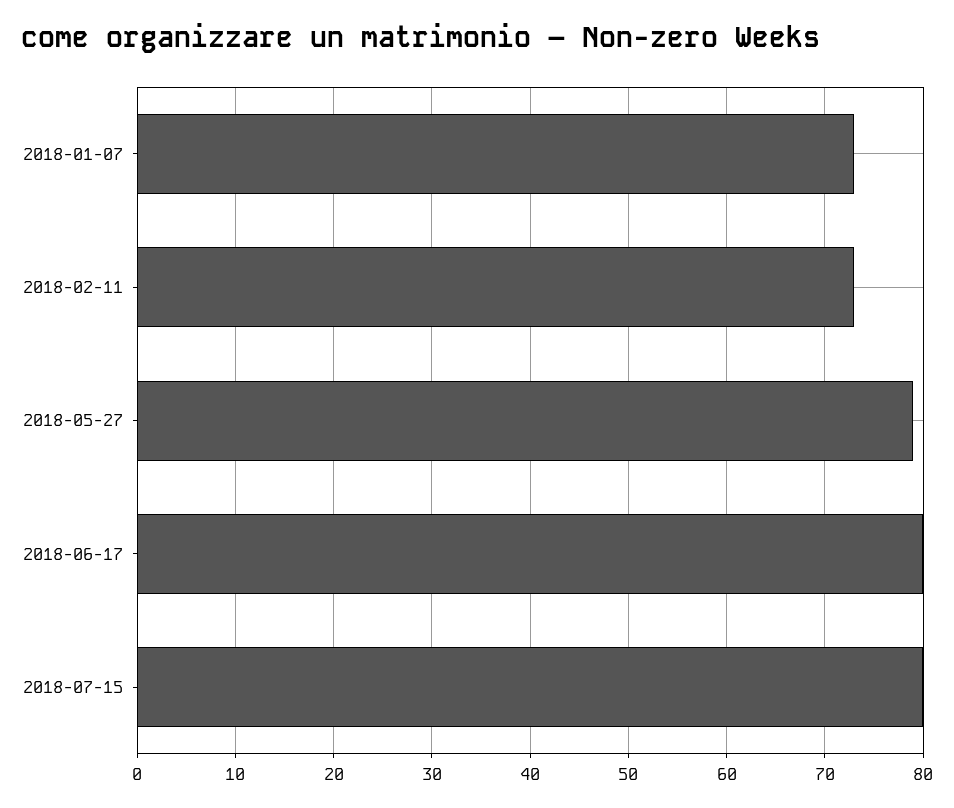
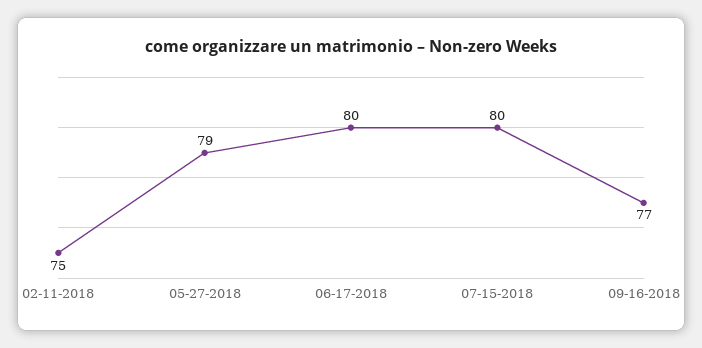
2018-01-07: 73 -> none
2018-02-11: 73 -> 75
09-16-2018: none -> 77

